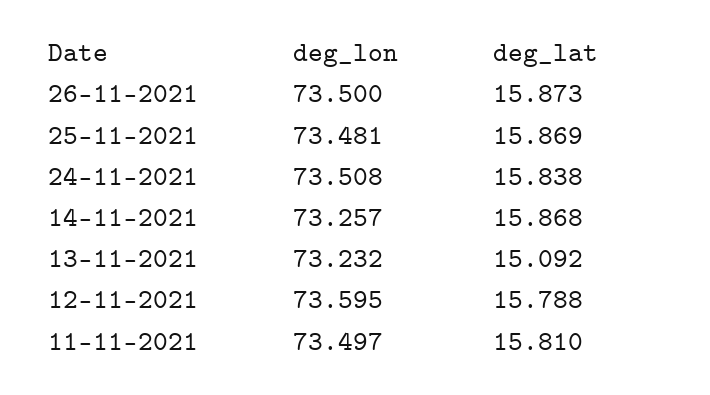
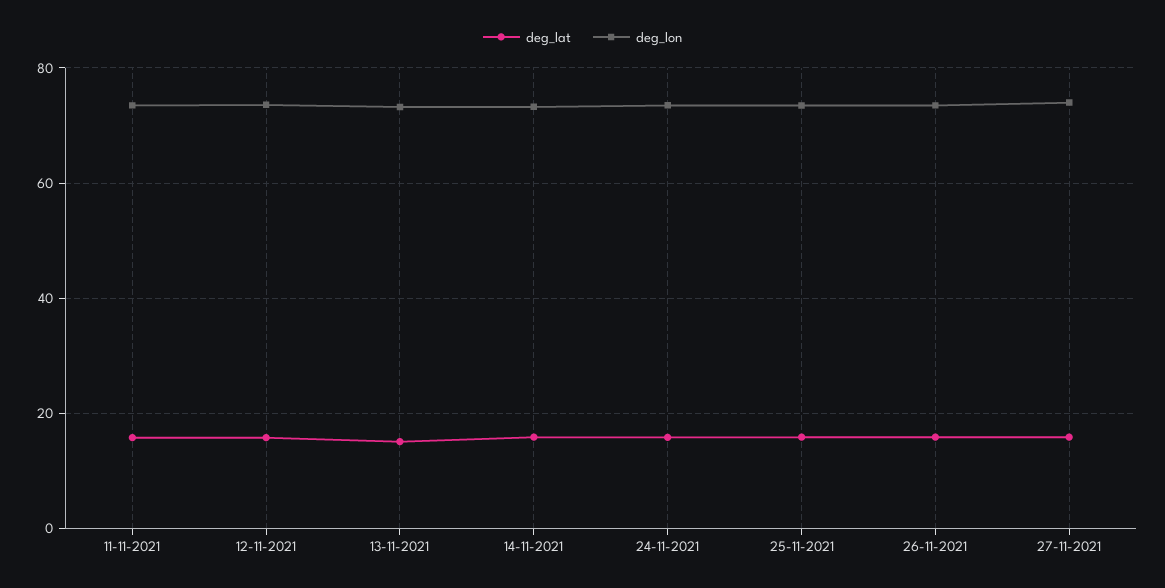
deg_lat, 27-11-2021: none -> 16
deg_lon, 27-11-2021: none -> 74

